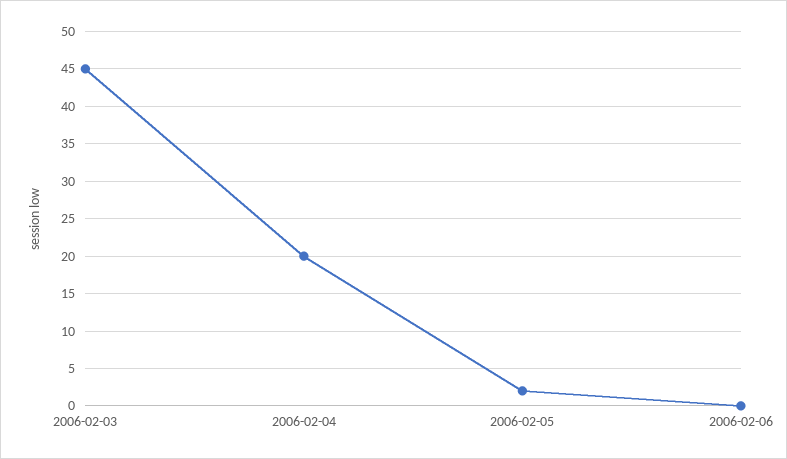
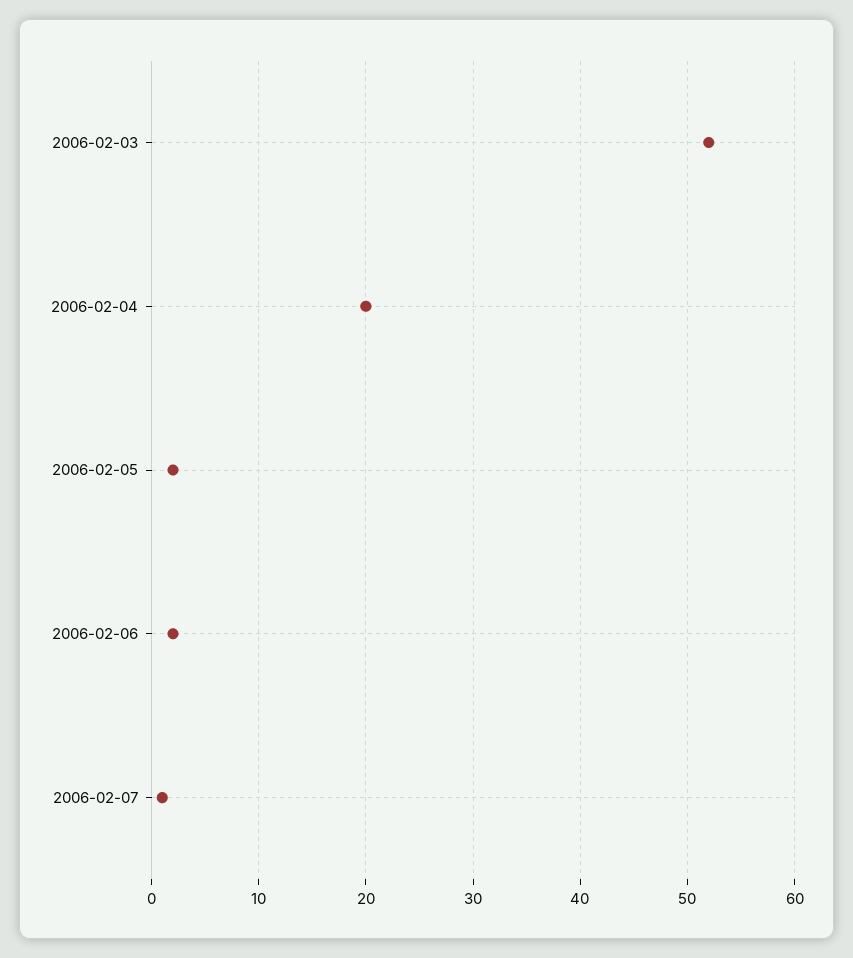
2006-02-03: 45 -> 52
2006-02-06: 0 -> 2
2006-02-07: none -> 1

